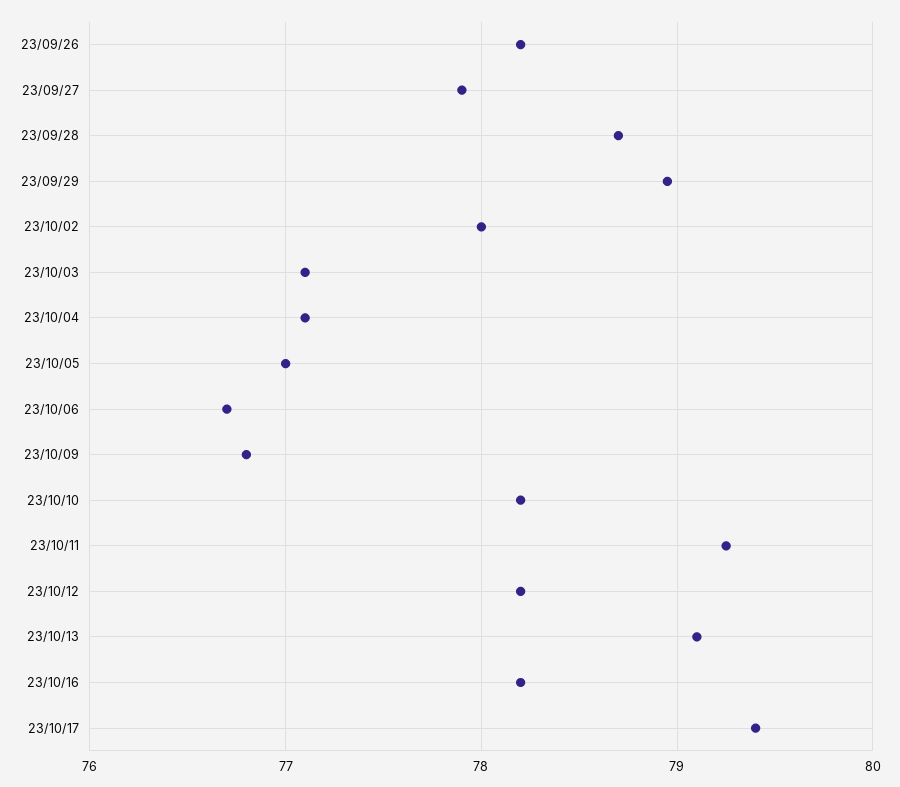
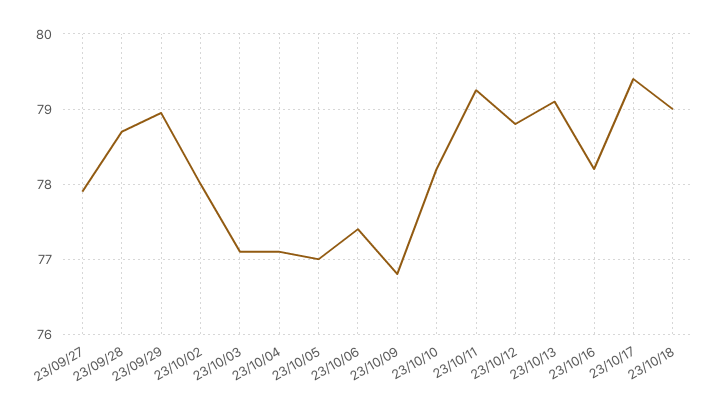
23/09/26: 78.2 -> none
23/10/06: 76.7 -> 77.4
23/10/12: 78.2 -> 78.8
23/10/18: none -> 79

